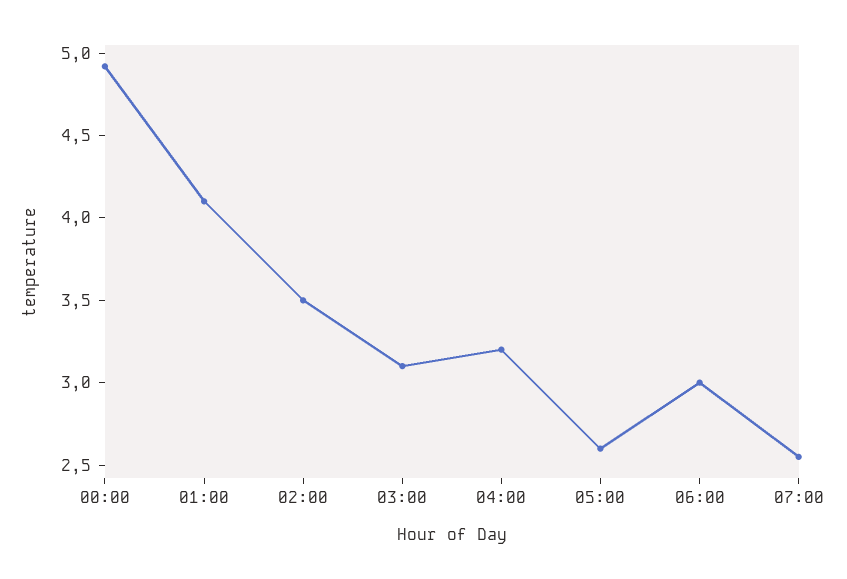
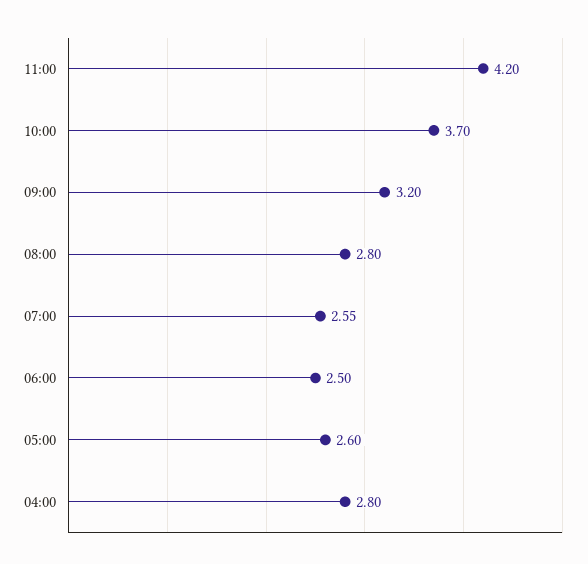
00:00: 4.9 -> none
01:00: 4.1 -> none
02:00: 3.5 -> none
03:00: 3.1 -> none
04:00: 3.2 -> 2.8
06:00: 3 -> 2.5
11:00: none -> 4.2
10:00: none -> 3.7
09:00: none -> 3.2
08:00: none -> 2.8

